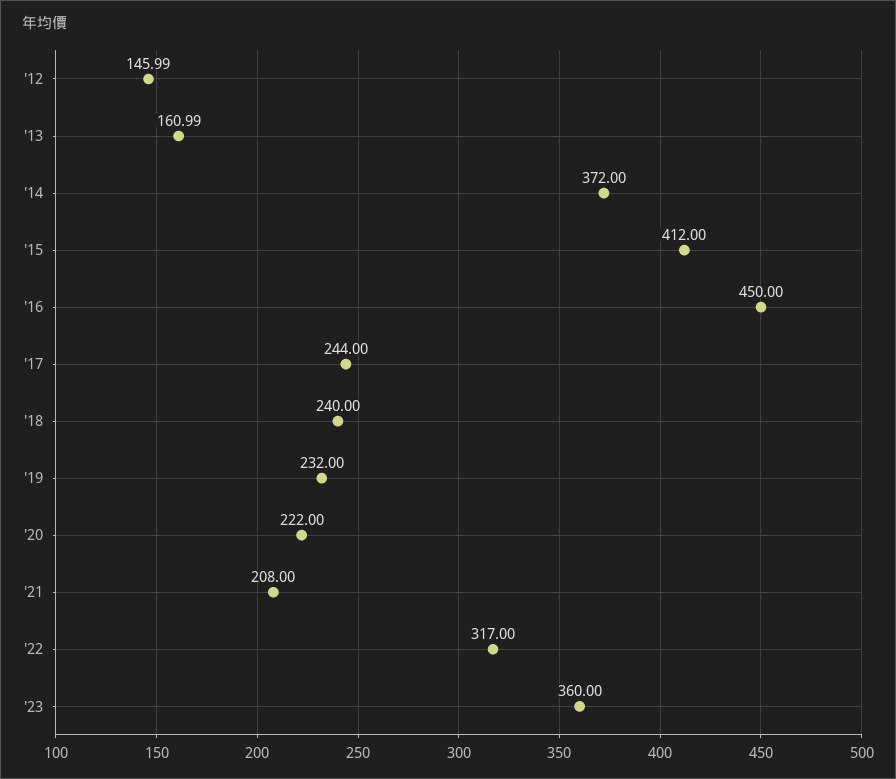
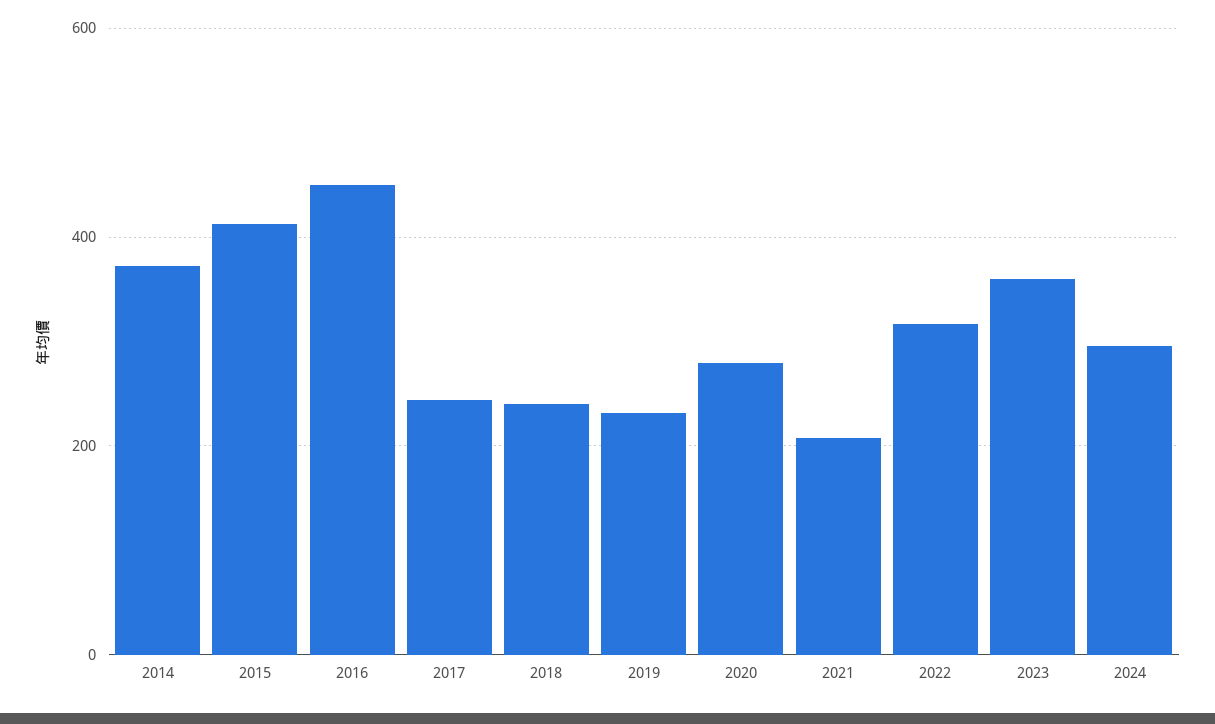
'12: 145.99 -> none
'13: 160.99 -> none
'20: 222 -> 280
2024: none -> 300

